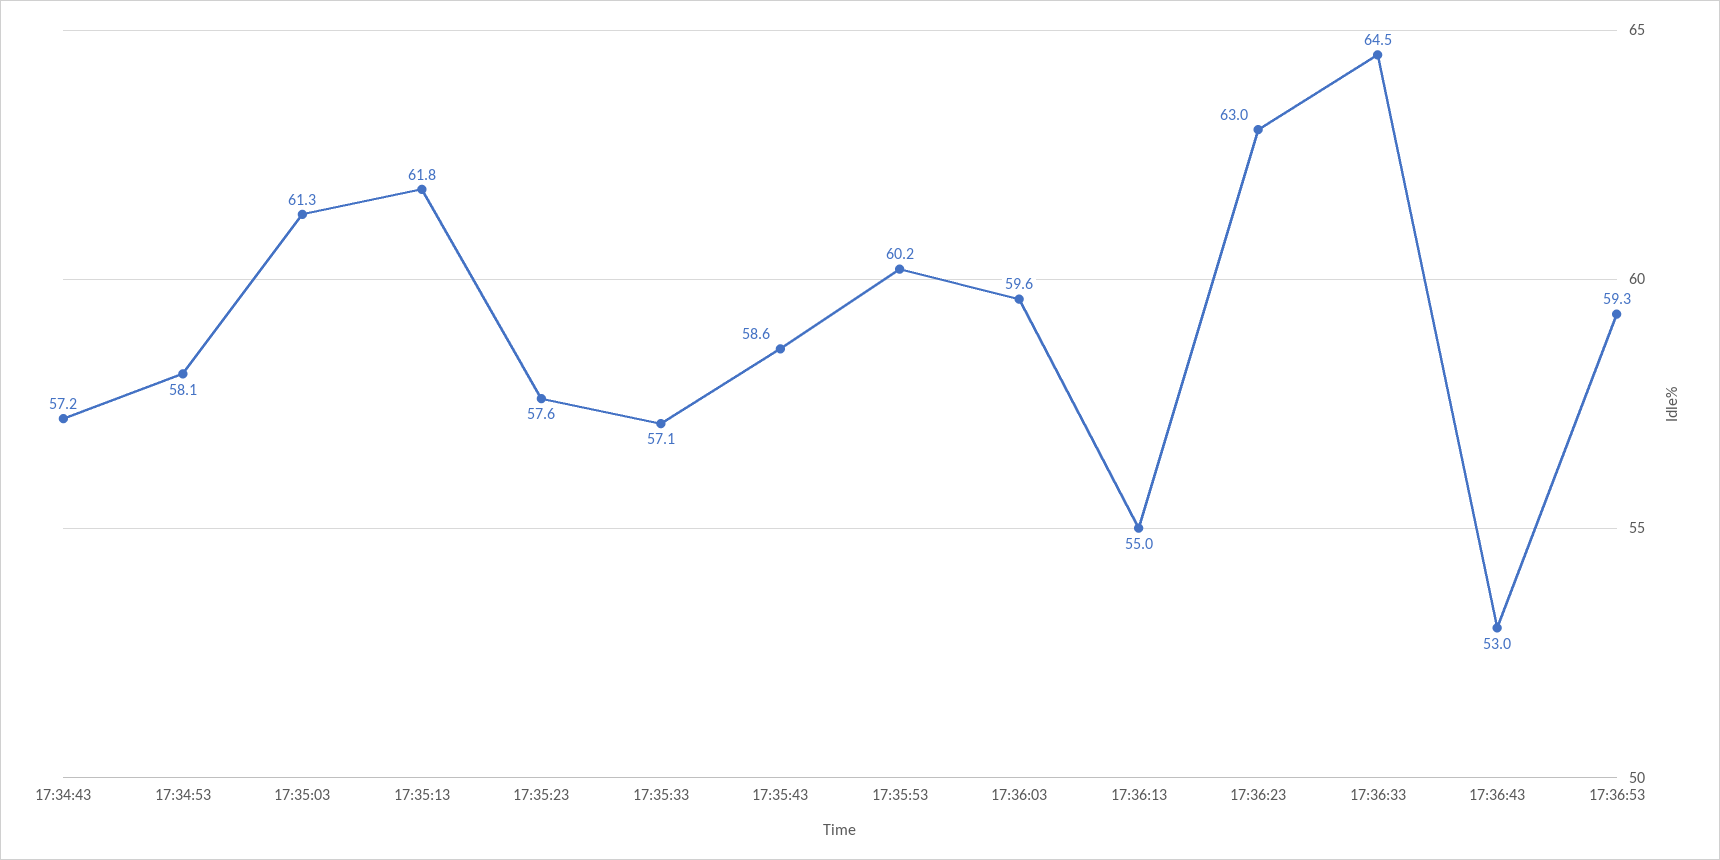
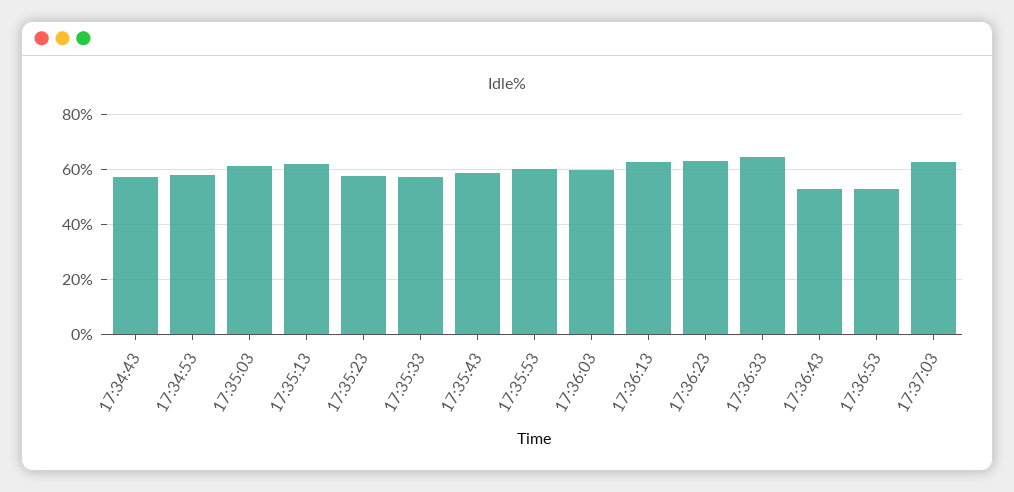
17:36:13: 55 -> 62.5
17:36:53: 59.3 -> 52.5
17:37:03: none -> 62.5

